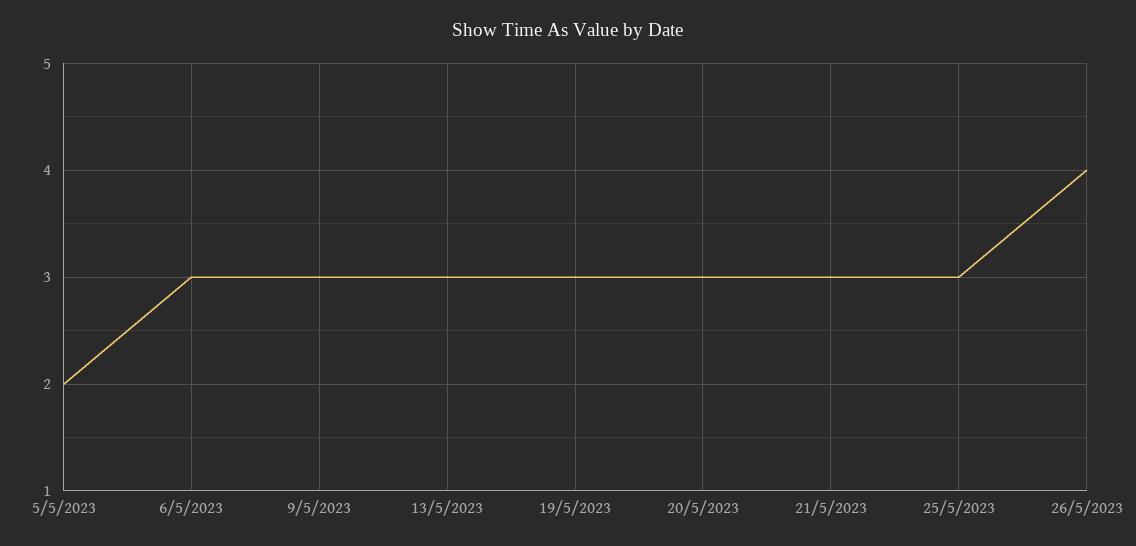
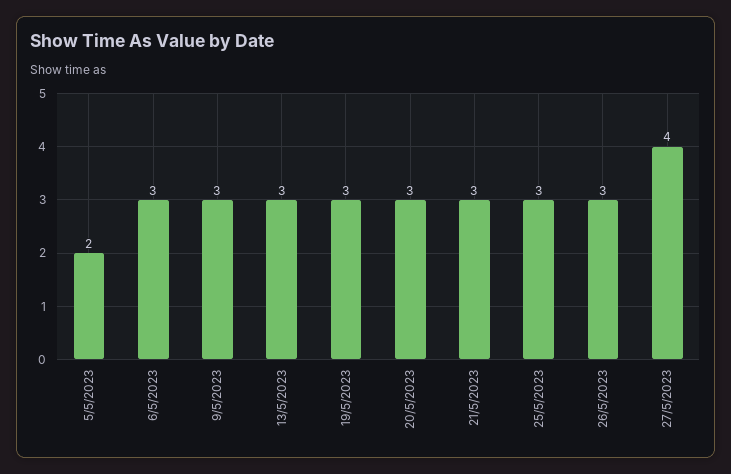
26/5/2023: 4 -> 3
27/5/2023: none -> 4

